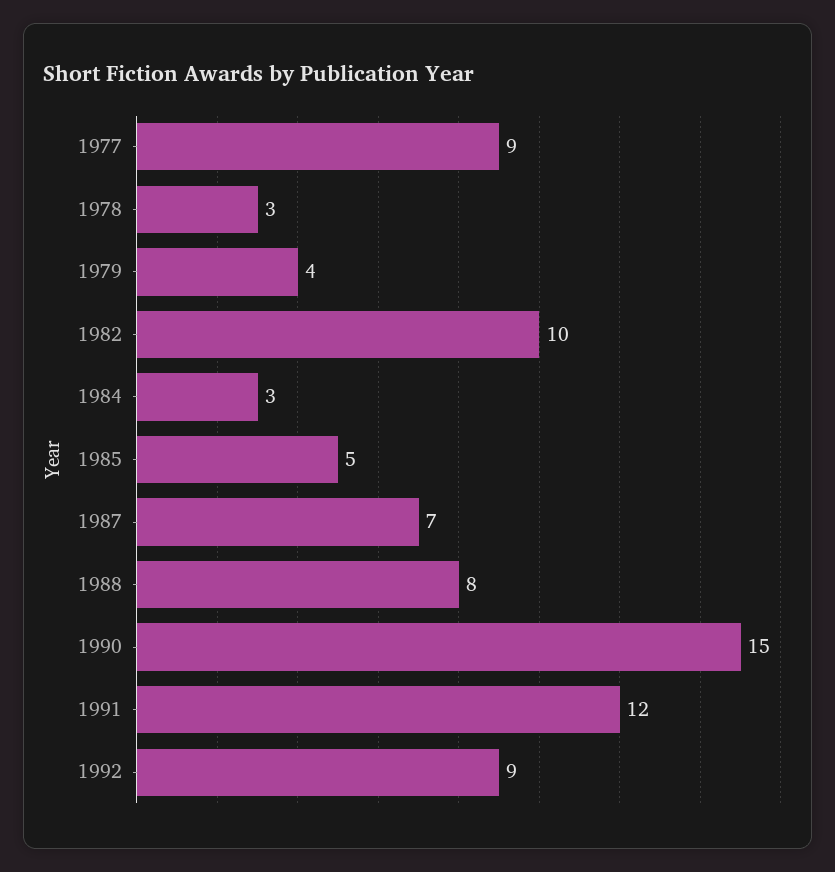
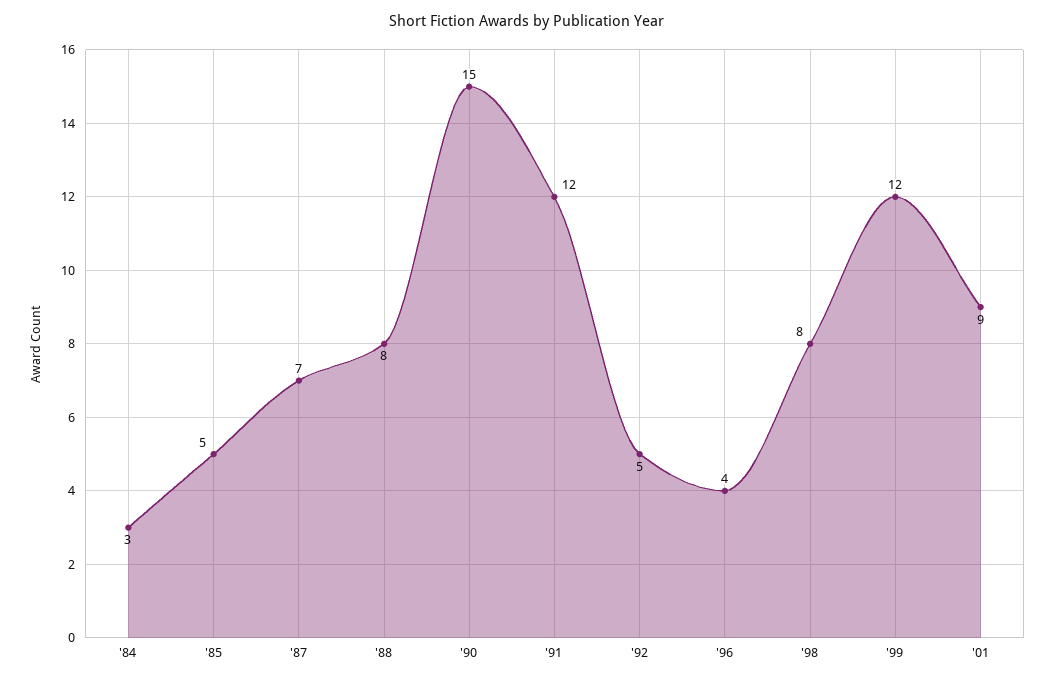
1977: 9 -> none
1978: 3 -> none
1979: 4 -> none
1982: 10 -> none
1992: 9 -> 5
'96: none -> 4
'98: none -> 8
'99: none -> 12
'01: none -> 9

